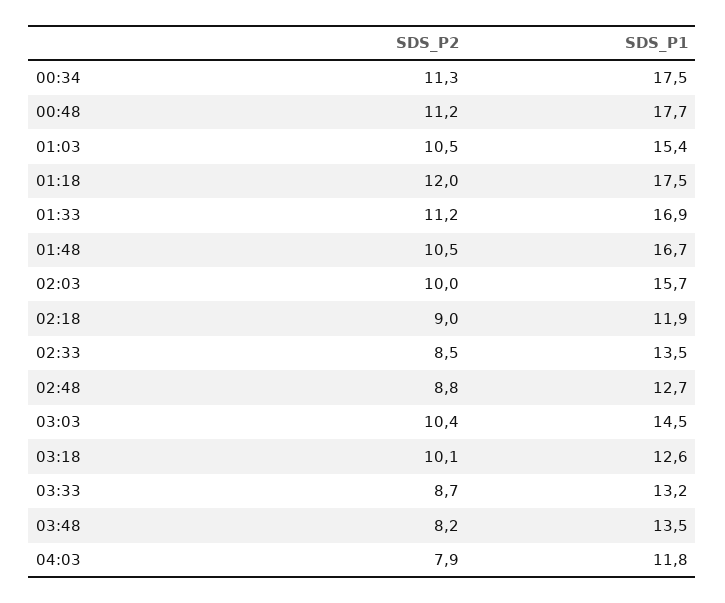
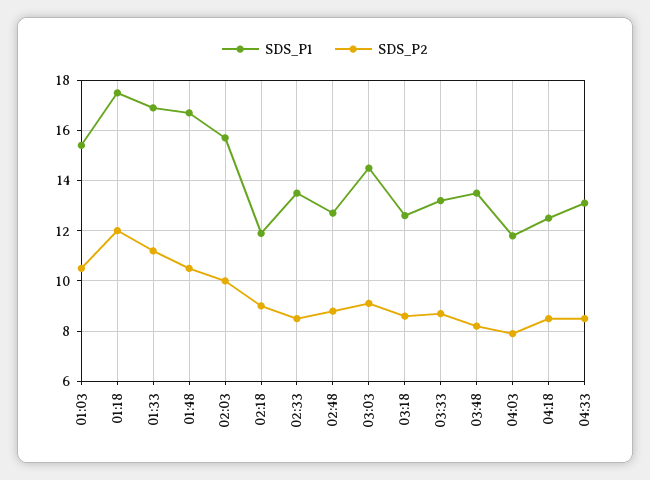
SDS_P2, 00:34: 11.3 -> none
SDS_P1, 00:34: 17.5 -> none
SDS_P2, 00:48: 11.2 -> none
SDS_P1, 00:48: 17.7 -> none
SDS_P2, 03:03: 10.4 -> 9
SDS_P2, 03:18: 10.1 -> 8.5
SDS_P1, 04:18: none -> 12.5
SDS_P2, 04:18: none -> 8.5
SDS_P1, 04:33: none -> 13
SDS_P2, 04:33: none -> 8.5

